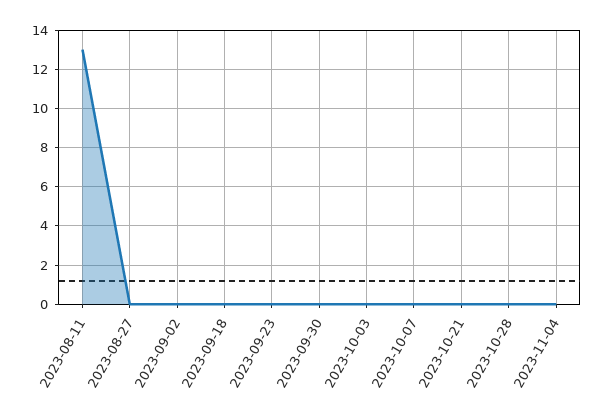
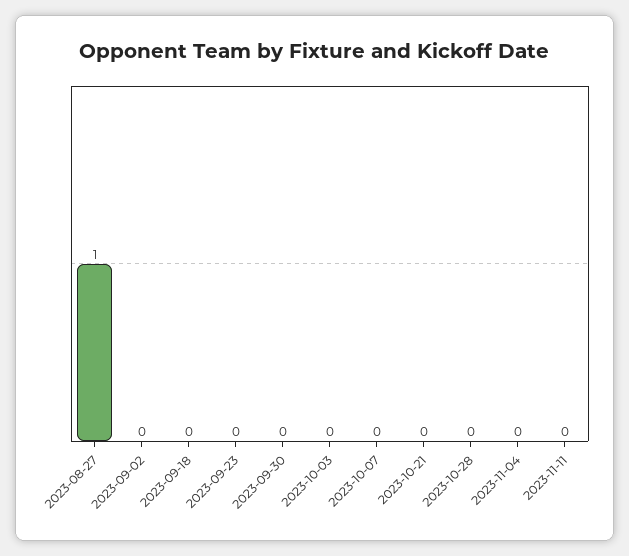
2023-08-11: 13 -> none
2023-08-27: 0 -> 1
2023-11-11: none -> 0

